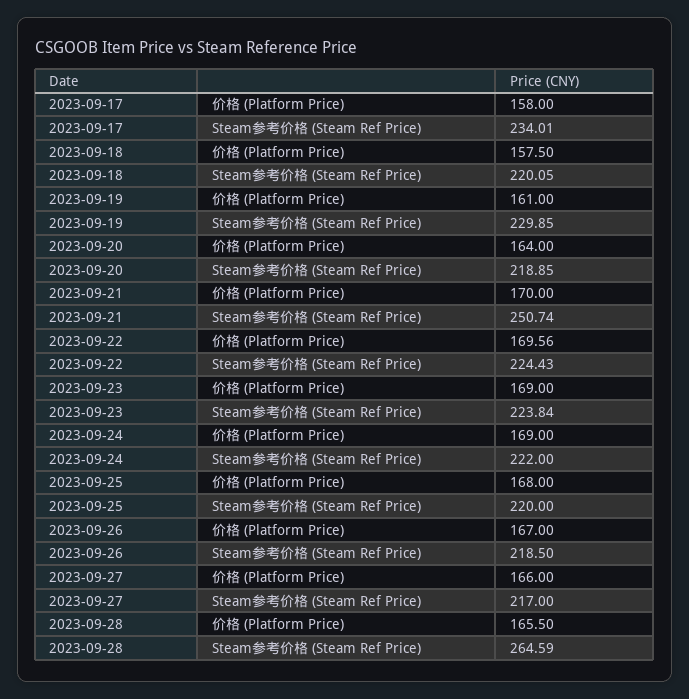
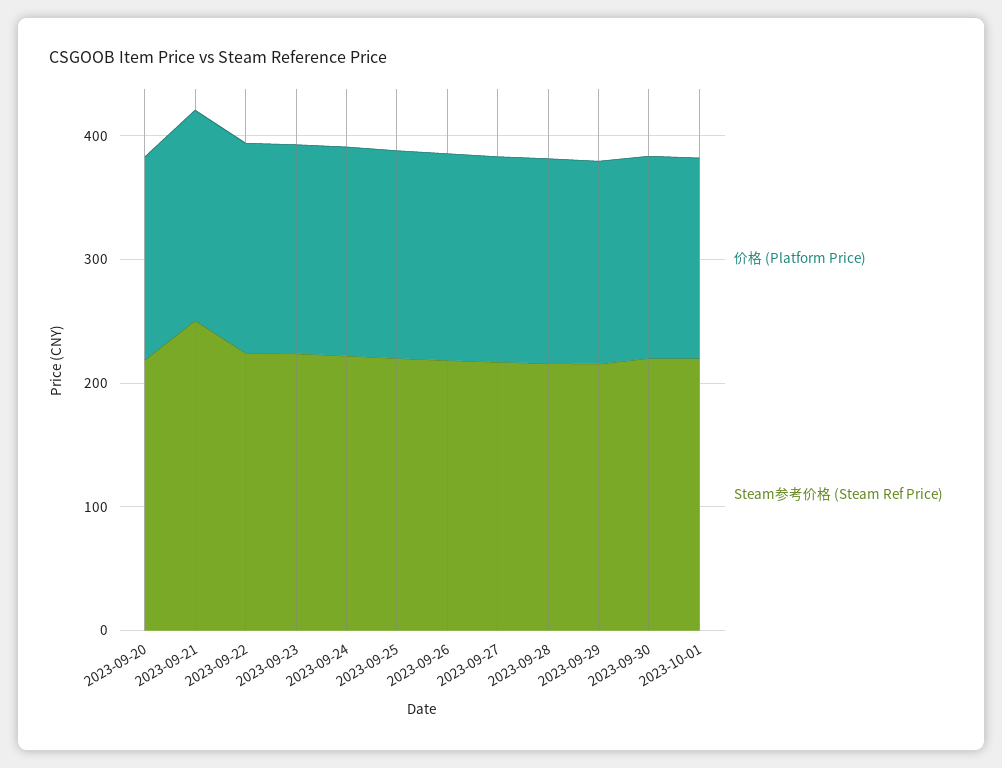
价格 (Platform Price), 2023-09-17: 158 -> none
Steam参考价格 (Steam Ref Price), 2023-09-17: 234.01 -> none
价格 (Platform Price), 2023-09-18: 157.5 -> none
Steam参考价格 (Steam Ref Price), 2023-09-18: 220.05 -> none
价格 (Platform Price), 2023-09-19: 161 -> none
Steam参考价格 (Steam Ref Price), 2023-09-19: 229.85 -> none
Steam参考价格 (Steam Ref Price), 2023-09-28: 264.59 -> 220
价格 (Platform Price), 2023-09-29: none -> 160
Steam参考价格 (Steam Ref Price), 2023-09-29: none -> 220
价格 (Platform Price), 2023-09-30: none -> 160
Steam参考价格 (Steam Ref Price), 2023-09-30: none -> 220
价格 (Platform Price), 2023-10-01: none -> 160
Steam参考价格 (Steam Ref Price), 2023-10-01: none -> 220

